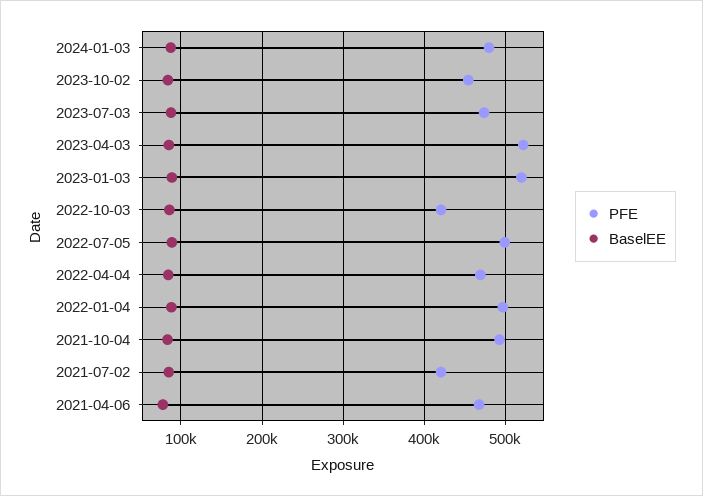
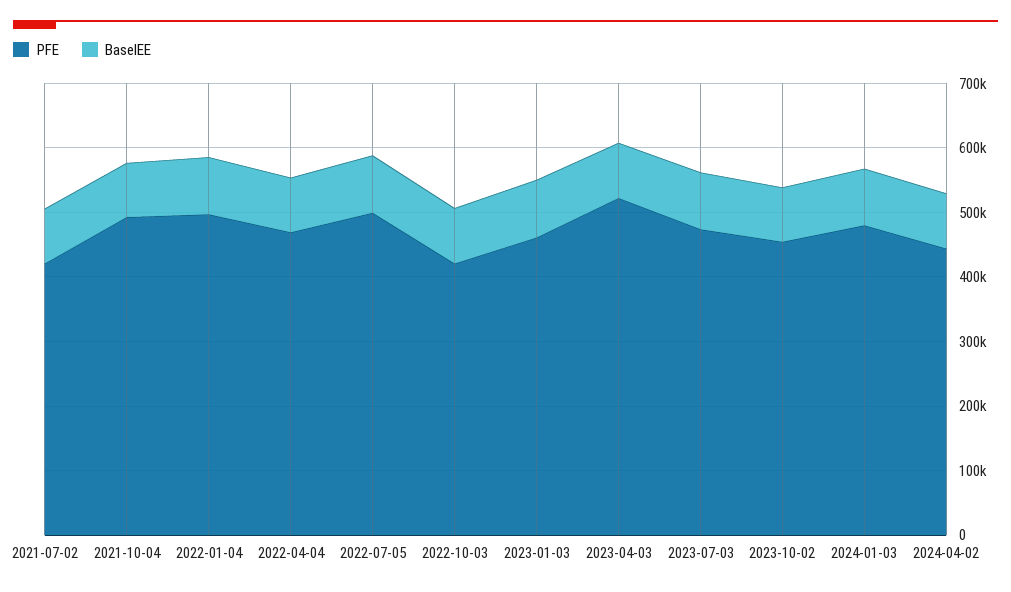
PFE, 2023-01-03: 520000 -> 460000
PFE, 2021-04-06: 470000 -> none
BaselEE, 2021-04-06: 80000 -> none
PFE, 2024-04-02: none -> 440000
BaselEE, 2024-04-02: none -> 80000

